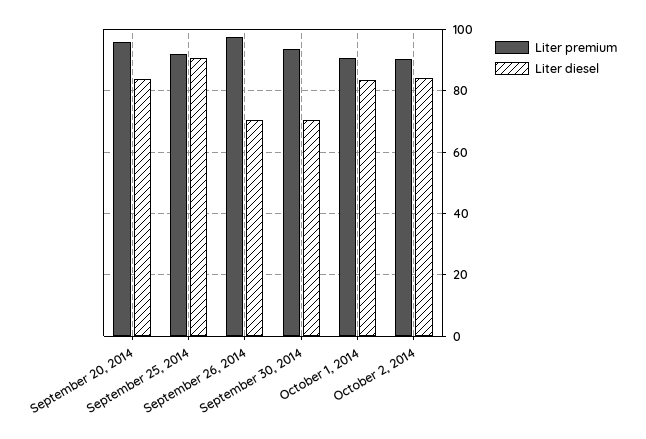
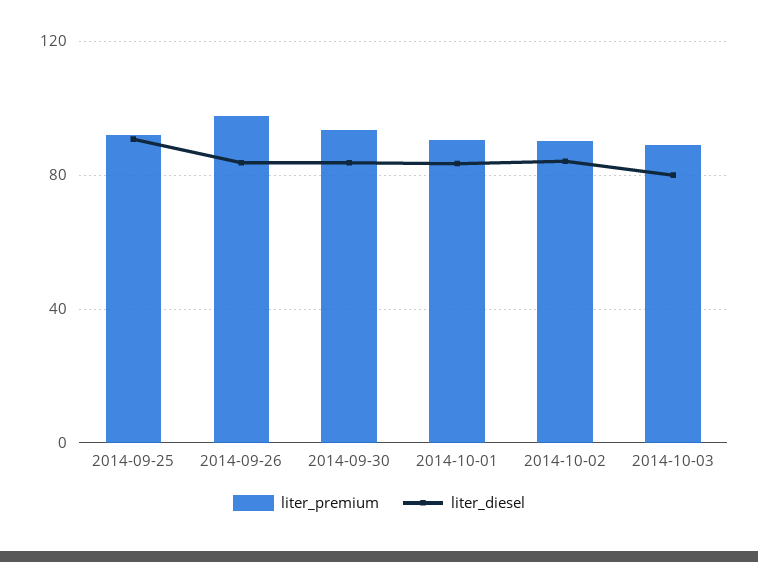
Liter premium, September 20, 2014: 96 -> none
Liter diesel, September 20, 2014: 84 -> none
Liter diesel, September 26, 2014: 70 -> 85
Liter diesel, September 30, 2014: 70 -> 85
Liter premium, 2014-10-03: none -> 90
Liter diesel, 2014-10-03: none -> 80

